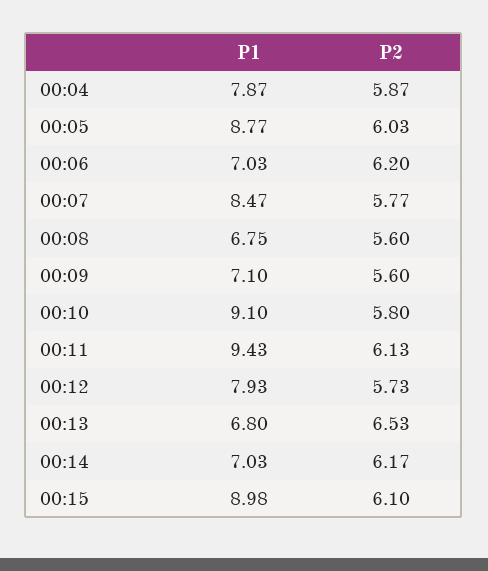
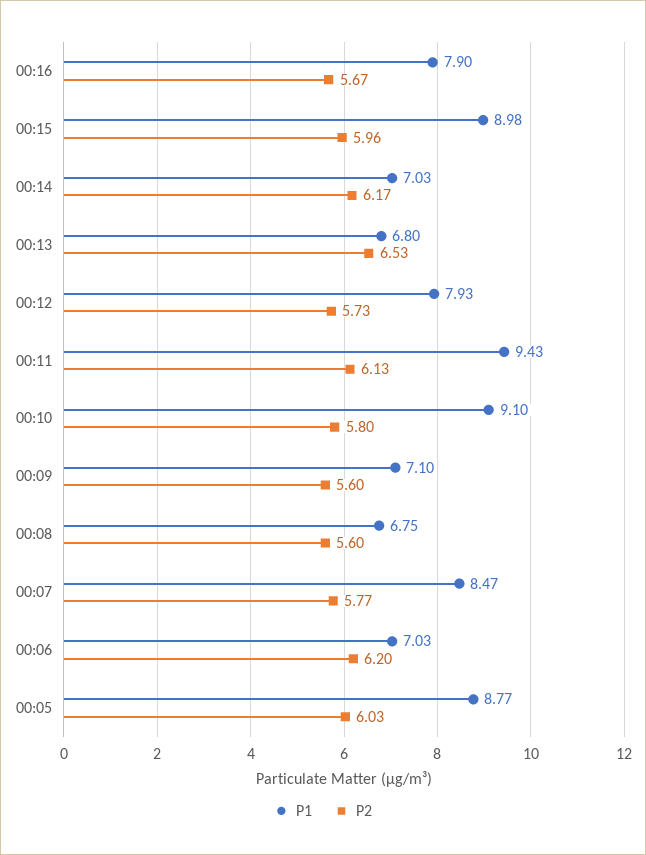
P1, 00:04: 7.87 -> none
P2, 00:04: 5.87 -> none
P2, 00:15: 6.1 -> 5.96
P1, 00:16: none -> 7.9
P2, 00:16: none -> 5.67

